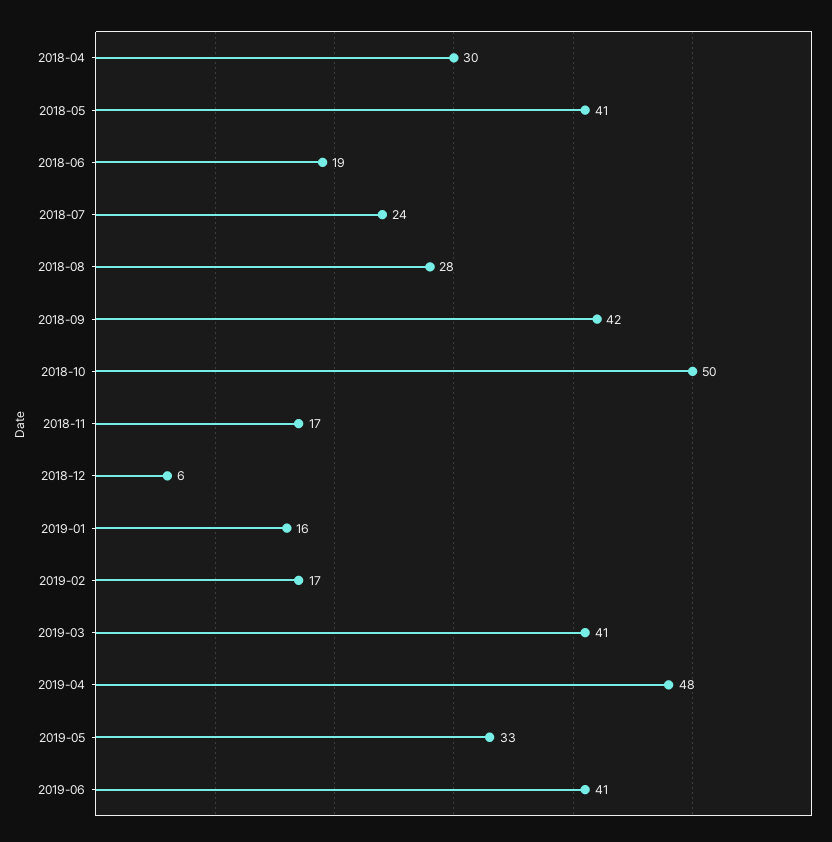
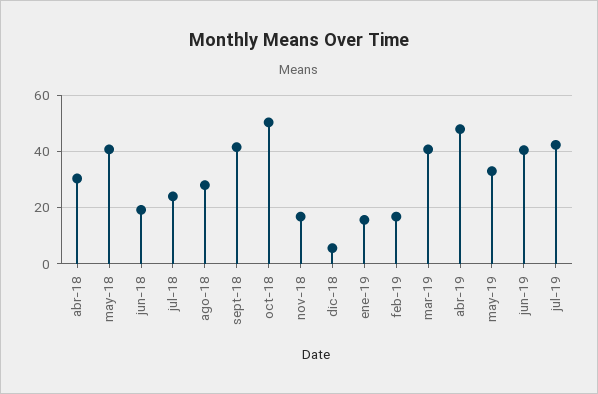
jul-19: none -> 42.5

